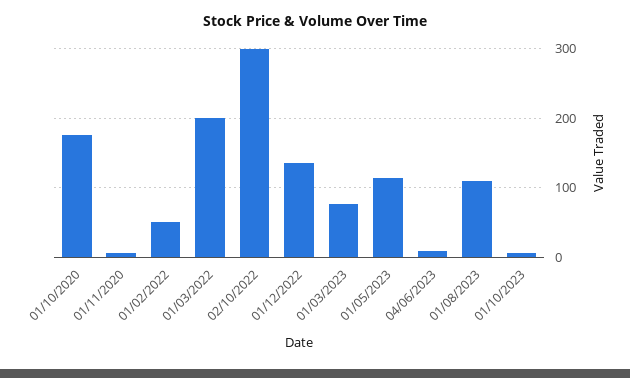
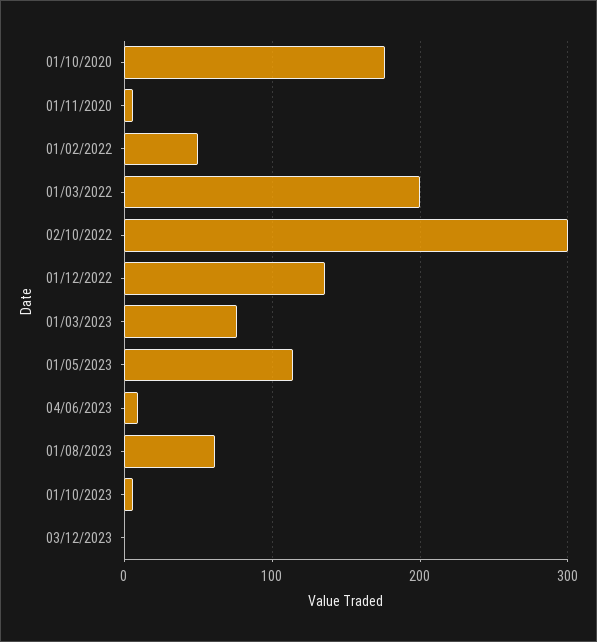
01/08/2023: 110 -> 60
03/12/2023: none -> 0

